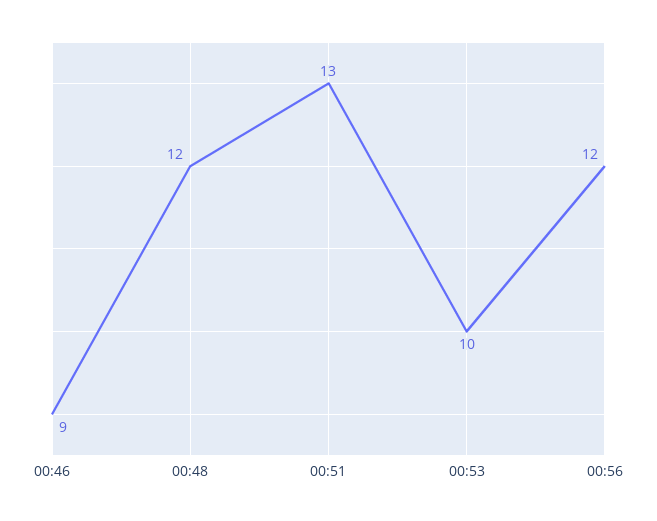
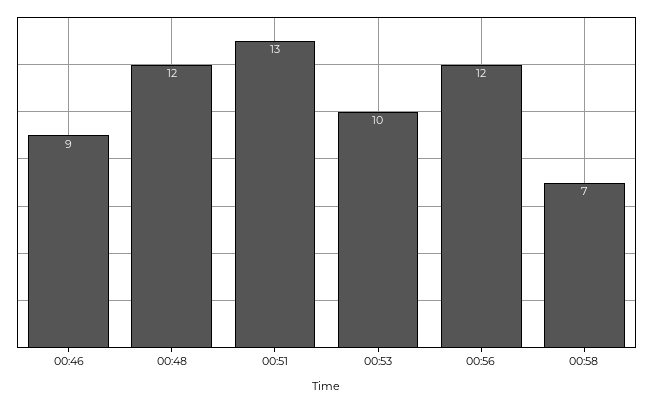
00:58: none -> 7

